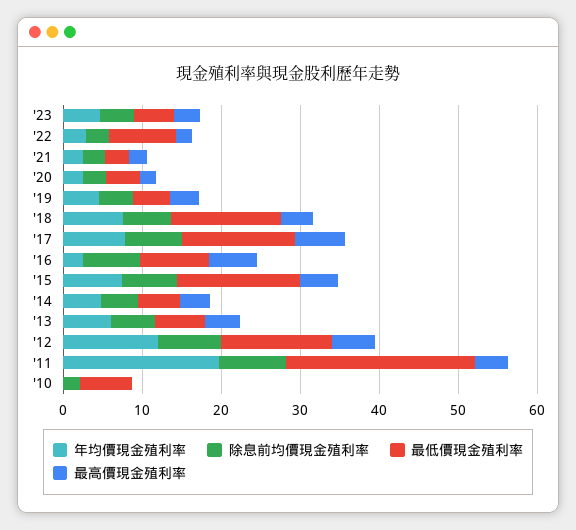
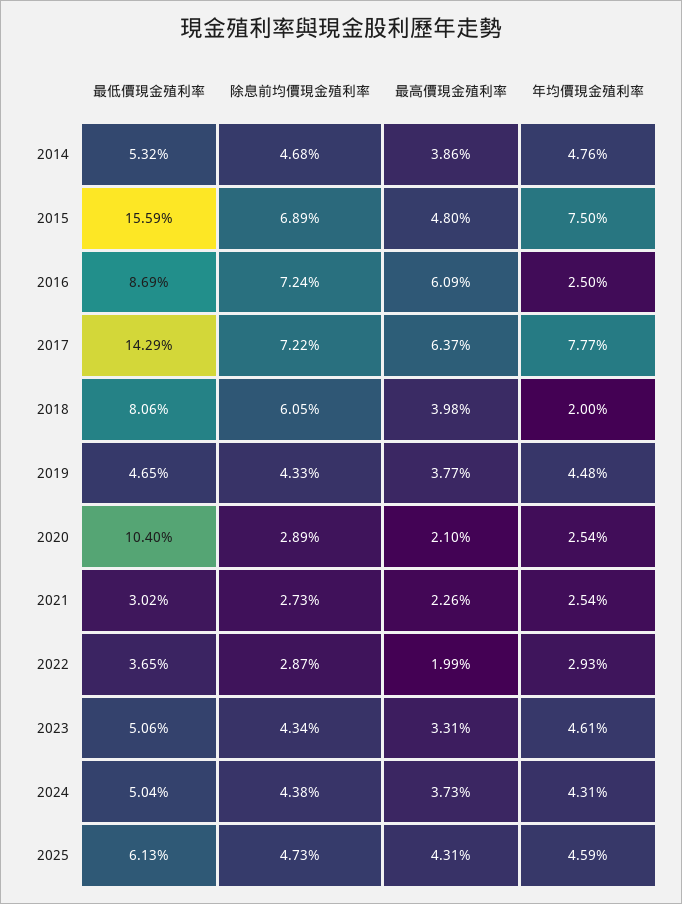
最低價現金殖利率, '22: 8 -> 3.65
最低價現金殖利率, '20: 4 -> 10.4
年均價現金殖利率, '18: 8 -> 2
最低價現金殖利率, '18: 14 -> 8.06
年均價現金殖利率, '13: 6 -> none
除息前均價現金殖利率, '13: 6 -> none
最低價現金殖利率, '13: 6 -> none
最高價現金殖利率, '13: 4 -> none
年均價現金殖利率, '12: 12 -> none
除息前均價現金殖利率, '12: 8 -> none
最低價現金殖利率, '12: 14 -> none
最高價現金殖利率, '12: 6 -> none
年均價現金殖利率, '11: 20 -> none
除息前均價現金殖利率, '11: 8 -> none
最低價現金殖利率, '11: 24 -> none
最高價現金殖利率, '11: 4 -> none
年均價現金殖利率, '10: 0 -> none
除息前均價現金殖利率, '10: 2 -> none
最低價現金殖利率, '10: 6 -> none
最高價現金殖利率, '10: 0 -> none
最低價現金殖利率, 2024: none -> 5.04
除息前均價現金殖利率, 2024: none -> 4.38
最高價現金殖利率, 2024: none -> 3.73
年均價現金殖利率, 2024: none -> 4.31
最低價現金殖利率, 2025: none -> 6.13
除息前均價現金殖利率, 2025: none -> 4.73
最高價現金殖利率, 2025: none -> 4.31
年均價現金殖利率, 2025: none -> 4.59

